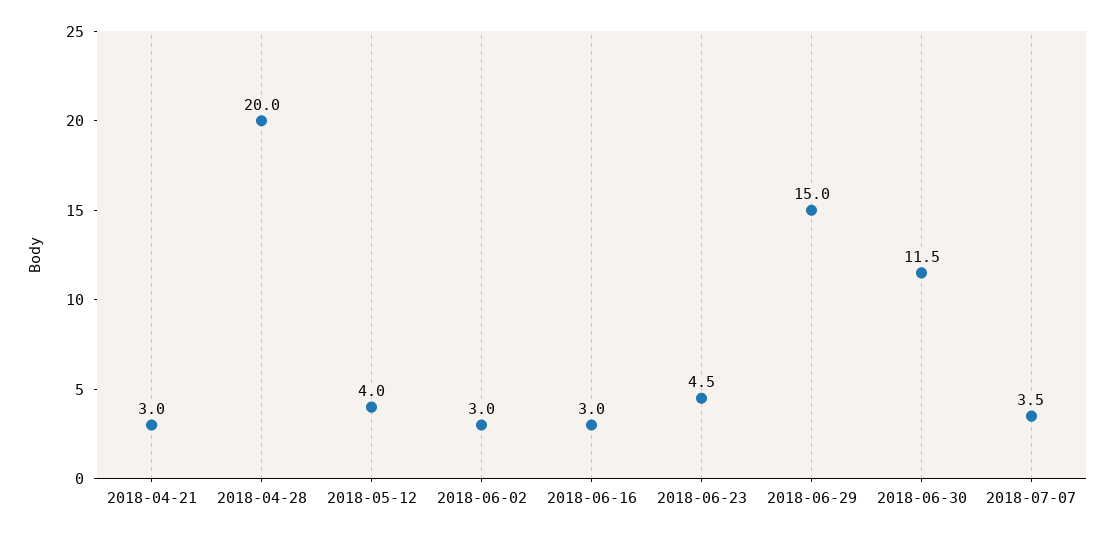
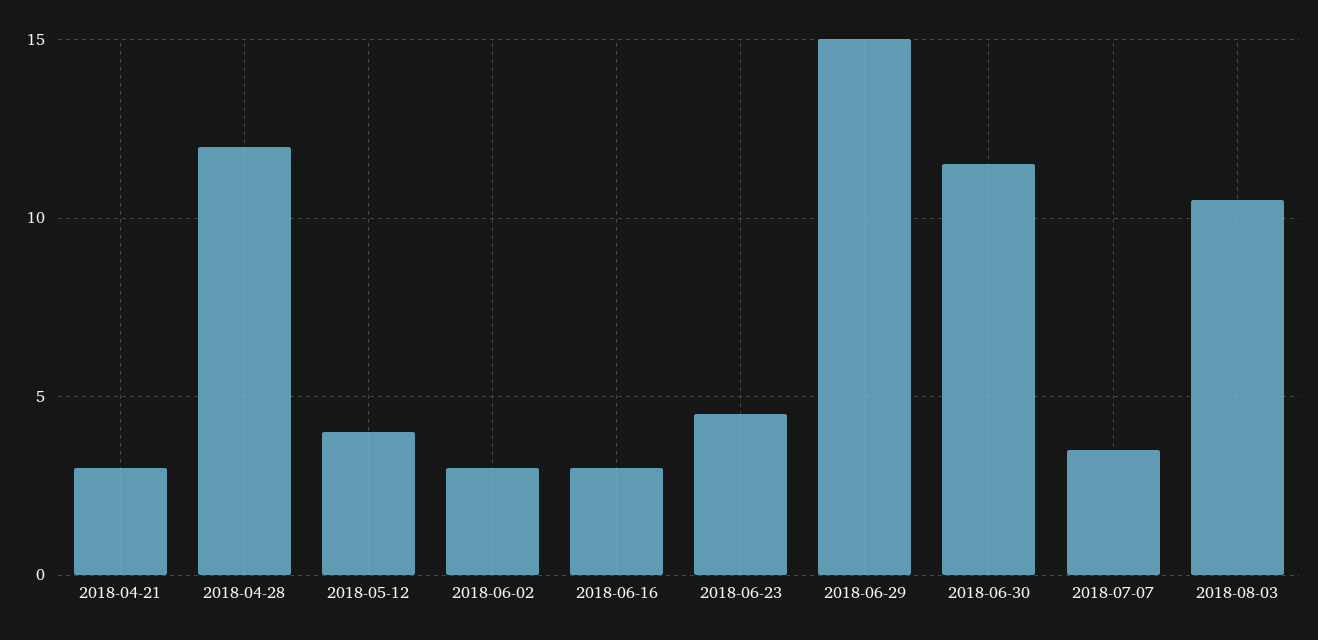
2018-04-28: 20 -> 12
2018-08-03: none -> 10.5

